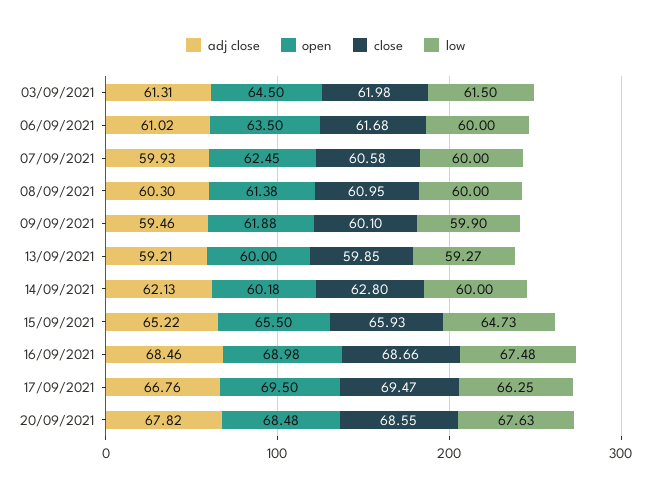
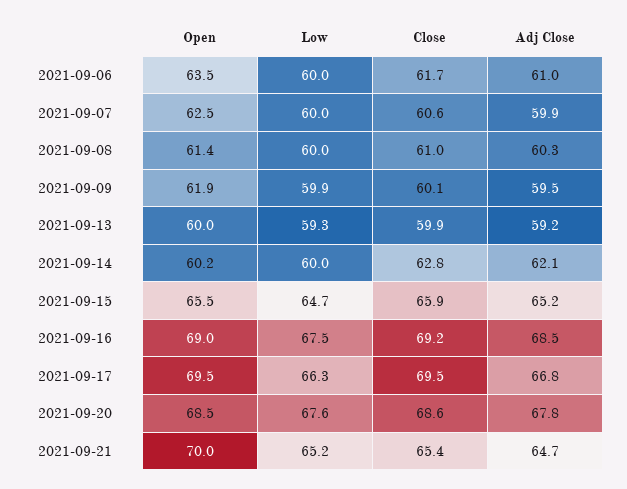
adj close, 03/09/2021: 61.31 -> none
open, 03/09/2021: 64.5 -> none
close, 03/09/2021: 61.98 -> none
low, 03/09/2021: 61.5 -> none
close, 16/09/2021: 68.66 -> 69.2
open, 2021-09-21: none -> 70
low, 2021-09-21: none -> 65.2
close, 2021-09-21: none -> 65.4
adj close, 2021-09-21: none -> 64.7

